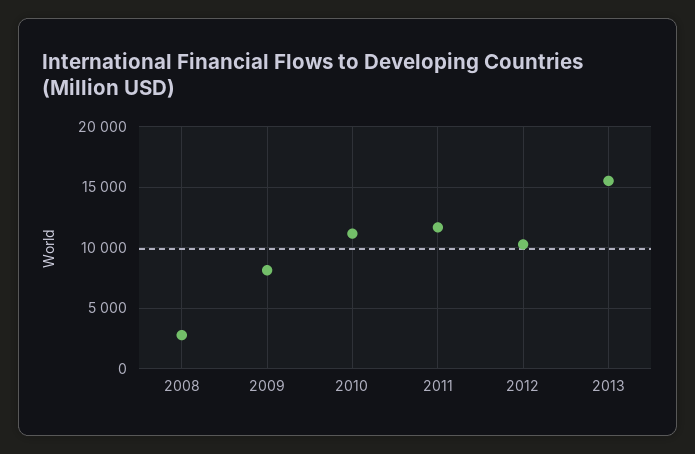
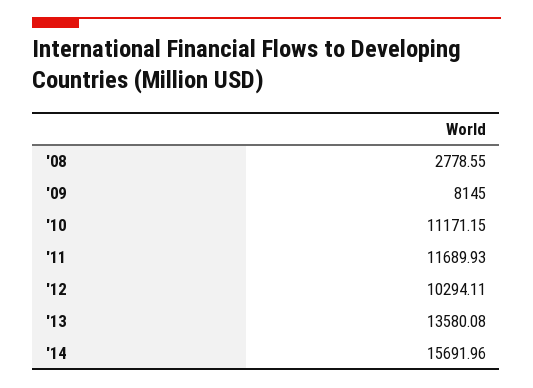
2013: 15500 -> 13580.08
'14: none -> 15691.96

